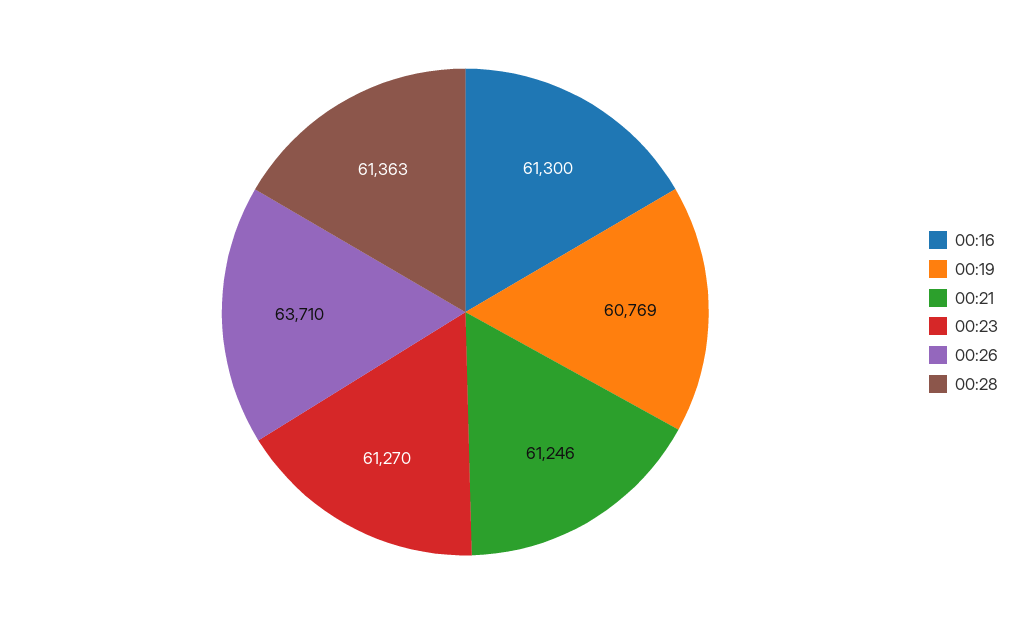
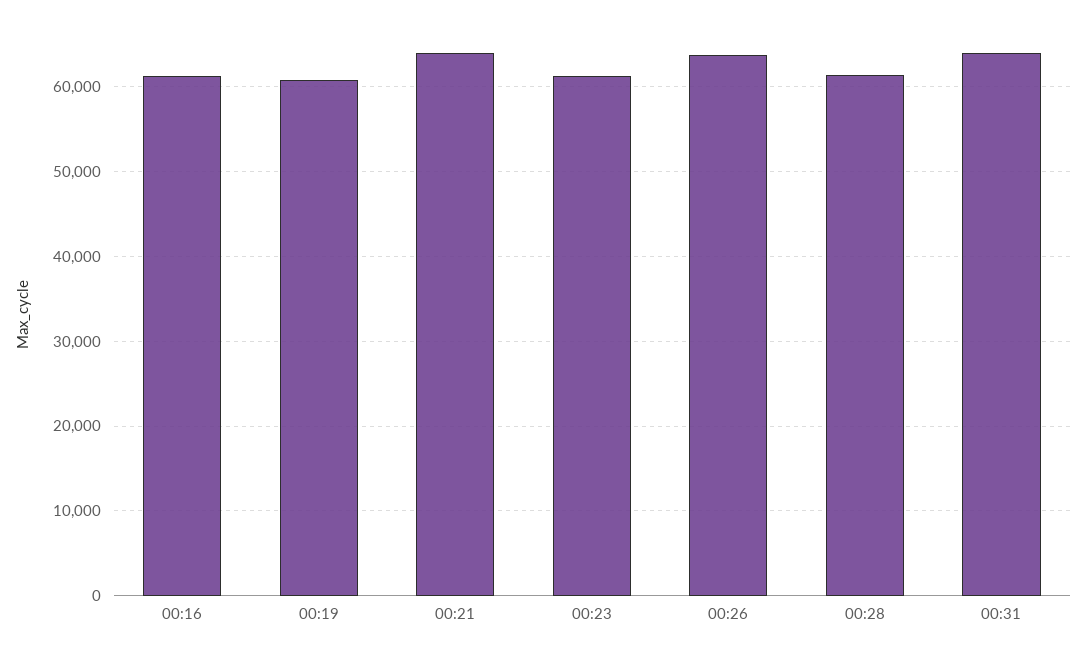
00:21: 61246 -> 64000
00:31: none -> 64000

